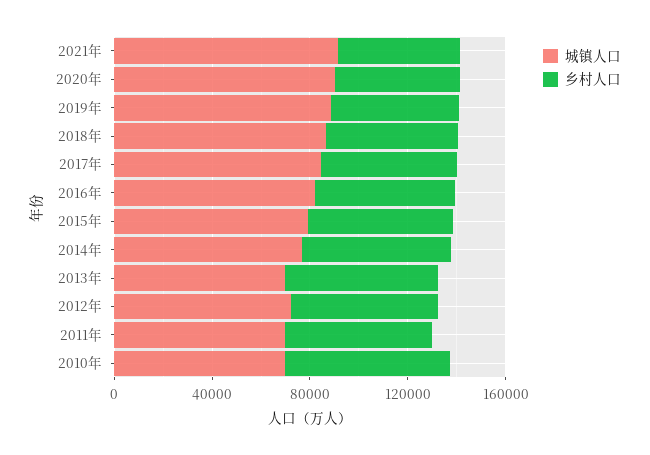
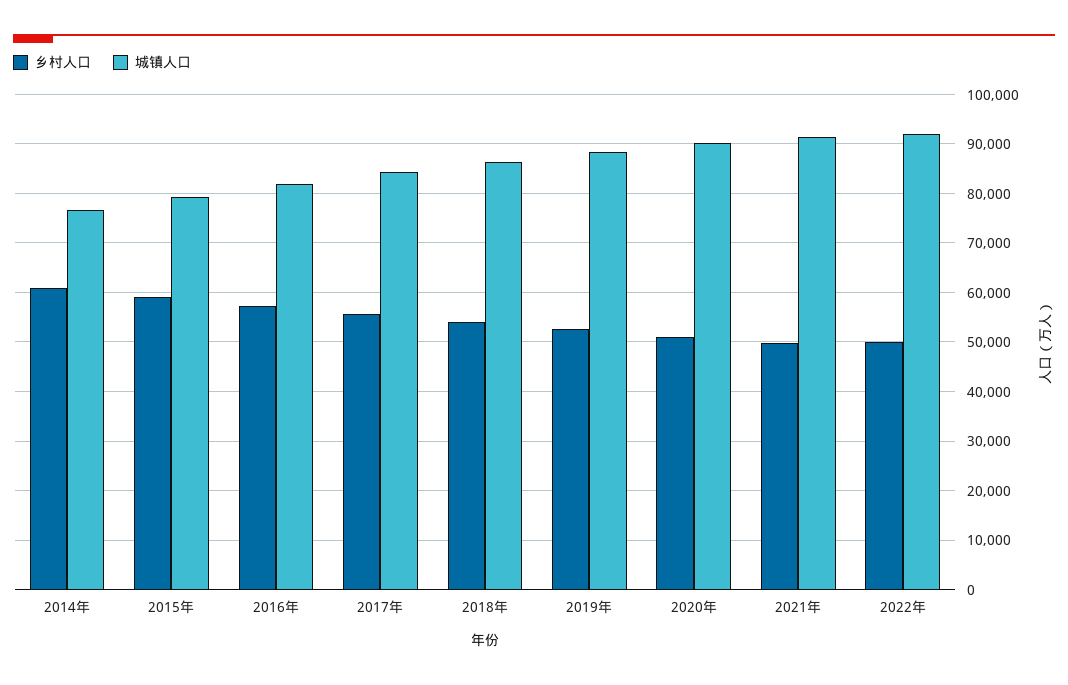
城镇人口, 2013年: 70000 -> none
乡村人口, 2013年: 60000 -> none
城镇人口, 2012年: 70000 -> none
乡村人口, 2012年: 60000 -> none
城镇人口, 2011年: 70000 -> none
乡村人口, 2011年: 60000 -> none
城镇人口, 2010年: 70000 -> none
乡村人口, 2010年: 70000 -> none
乡村人口, 2022年: none -> 50000
城镇人口, 2022年: none -> 92000

